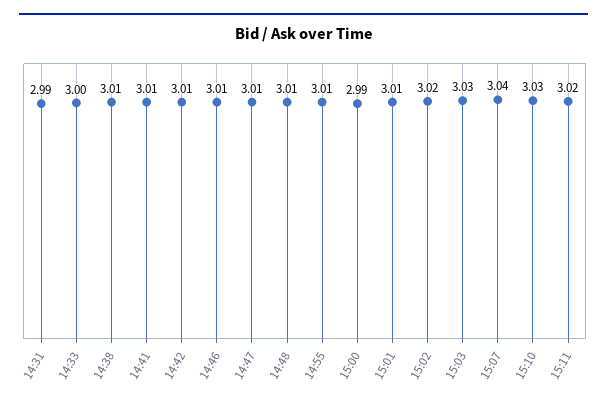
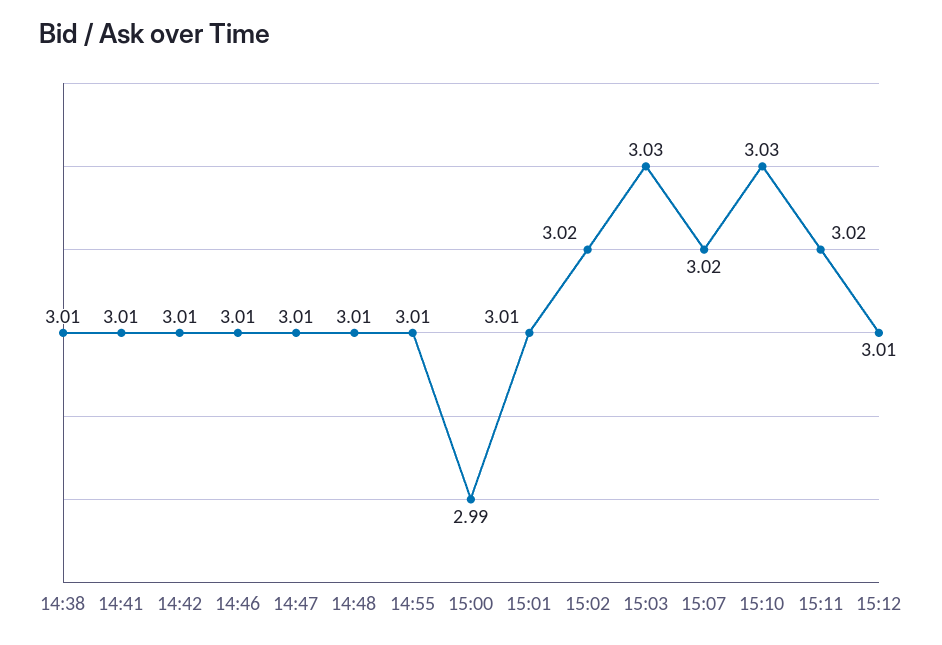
14:31: 2.99 -> none
14:33: 3 -> none
15:07: 3.04 -> 3.02
15:12: none -> 3.01

